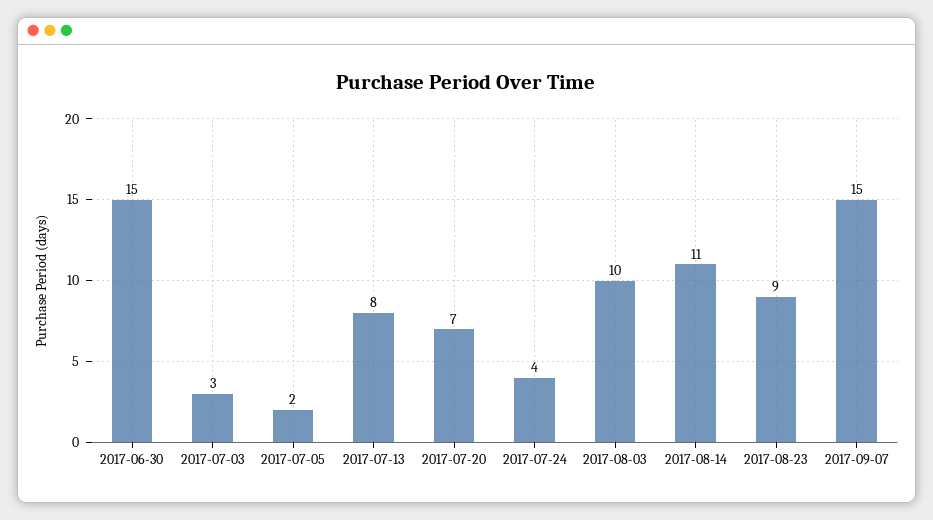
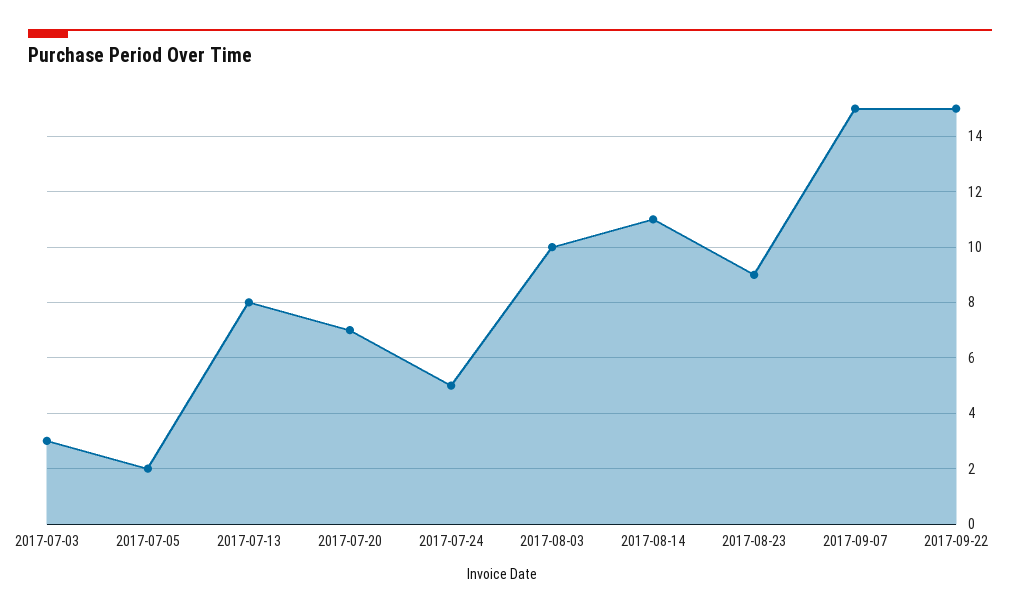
2017-06-30: 15 -> none
2017-07-24: 4 -> 5
2017-09-22: none -> 15

